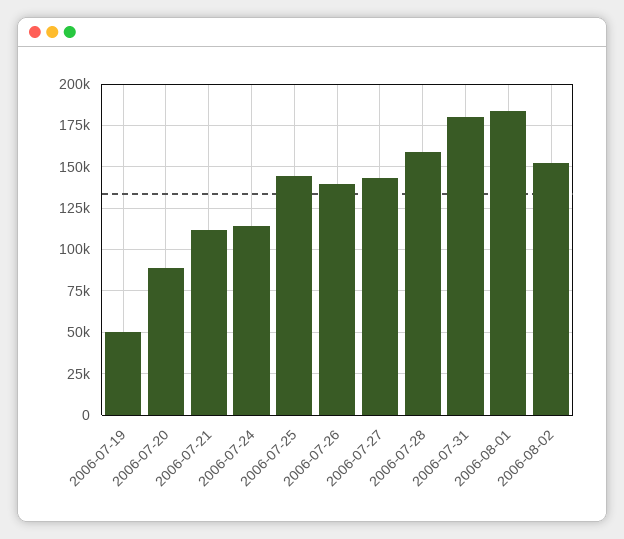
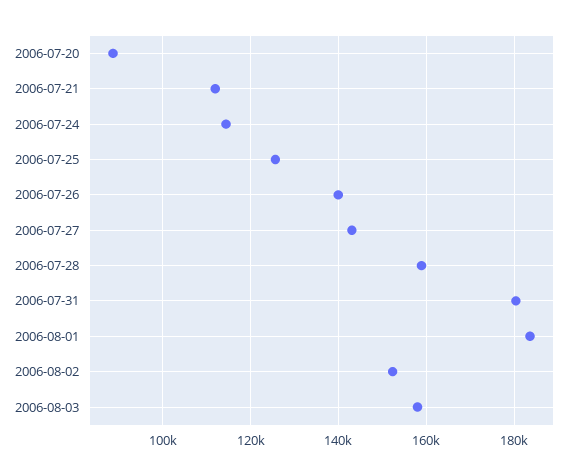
2006-07-19: 50000 -> none
2006-07-25: 145000 -> 126000
2006-08-03: none -> 158000

